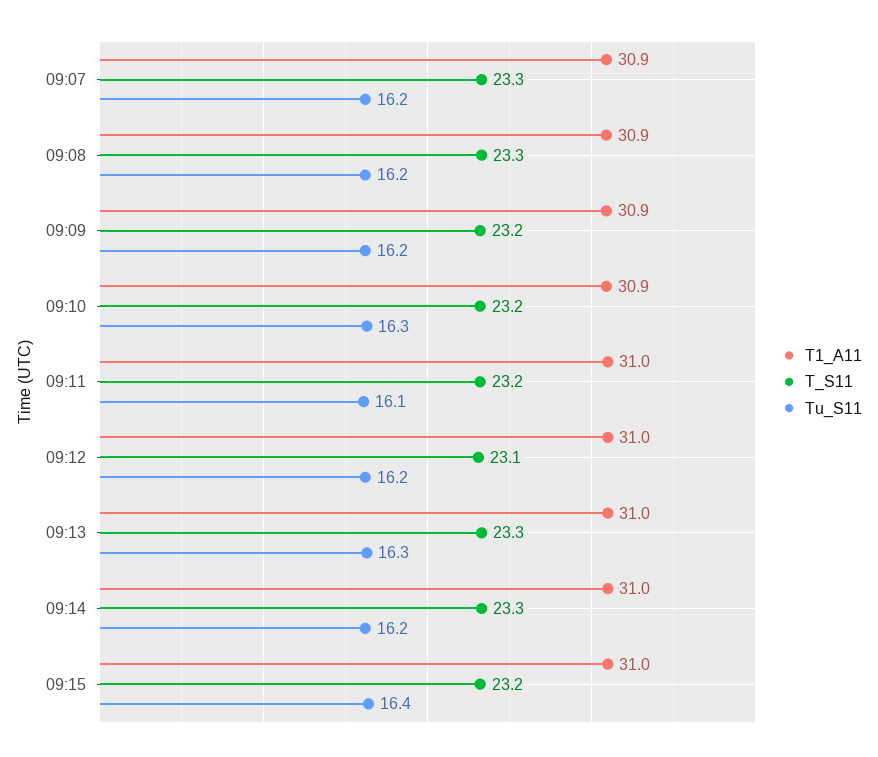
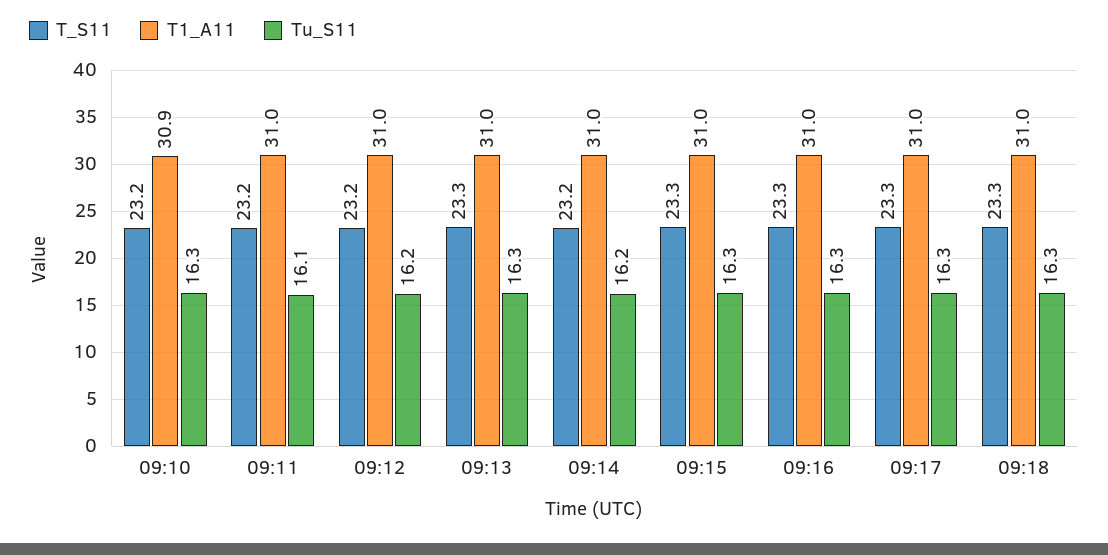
T1_A11, 09:07: 30.9 -> none
T_S11, 09:07: 23.3 -> none
Tu_S11, 09:07: 16.2 -> none
T1_A11, 09:08: 30.9 -> none
T_S11, 09:08: 23.3 -> none
Tu_S11, 09:08: 16.2 -> none
T1_A11, 09:09: 30.9 -> none
T_S11, 09:09: 23.2 -> none
Tu_S11, 09:09: 16.2 -> none
T_S11, 09:12: 23.1 -> 23.2
T_S11, 09:14: 23.3 -> 23.2
T_S11, 09:15: 23.2 -> 23.3
Tu_S11, 09:15: 16.4 -> 16.3
T_S11, 09:16: none -> 23.3
T1_A11, 09:16: none -> 31
Tu_S11, 09:16: none -> 16.3
T_S11, 09:17: none -> 23.3
T1_A11, 09:17: none -> 31
Tu_S11, 09:17: none -> 16.3
T_S11, 09:18: none -> 23.3
T1_A11, 09:18: none -> 31
Tu_S11, 09:18: none -> 16.3

